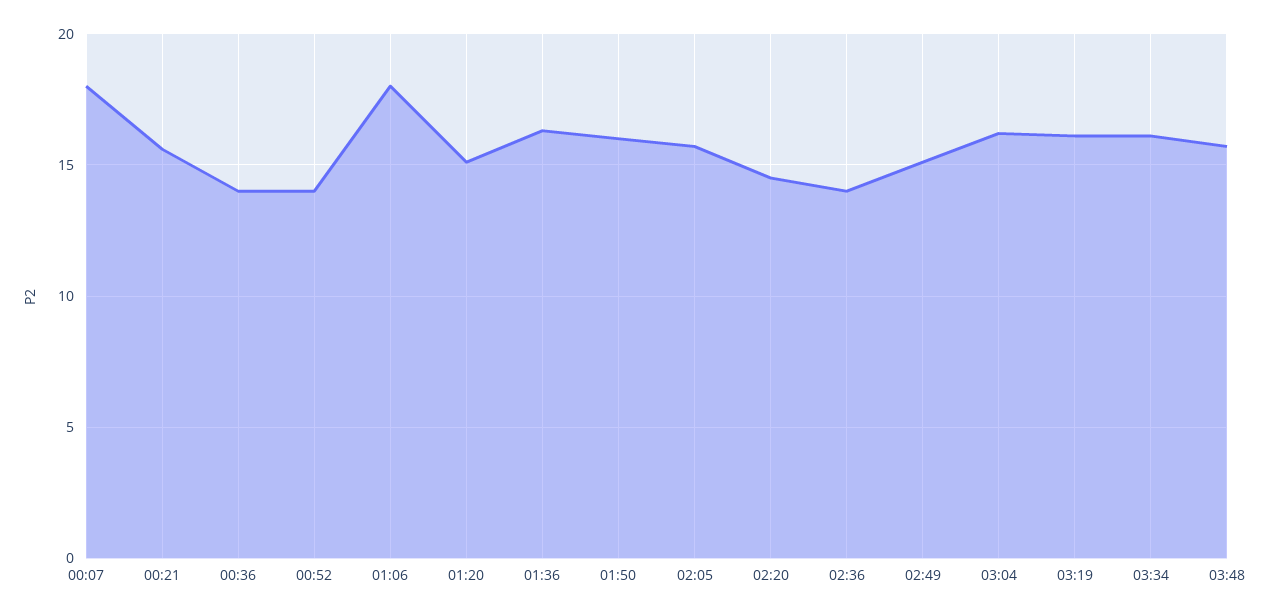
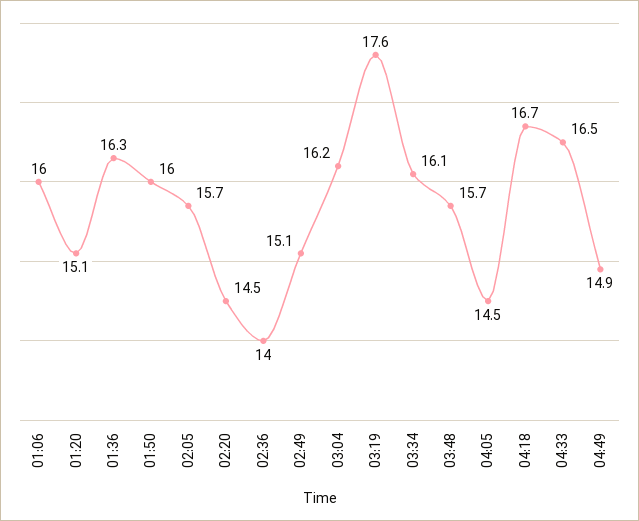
00:07: 18 -> none
00:21: 15.5 -> none
00:36: 14 -> none
00:52: 14 -> none
01:06: 18 -> 16
03:19: 16 -> 17.6
04:05: none -> 14.5
04:18: none -> 16.7
04:33: none -> 16.5
04:49: none -> 14.9

